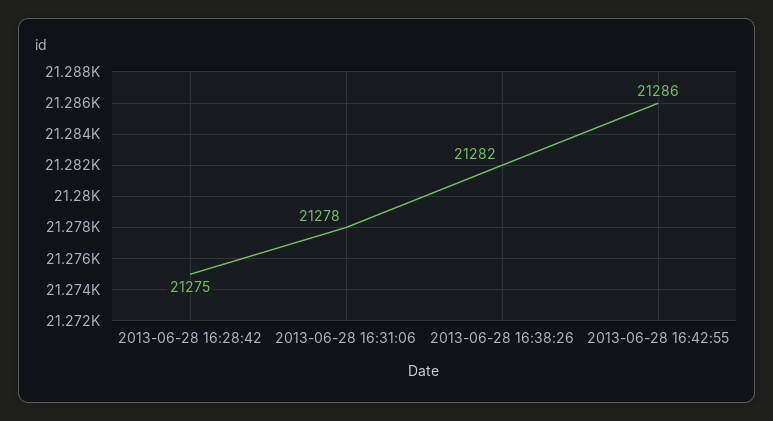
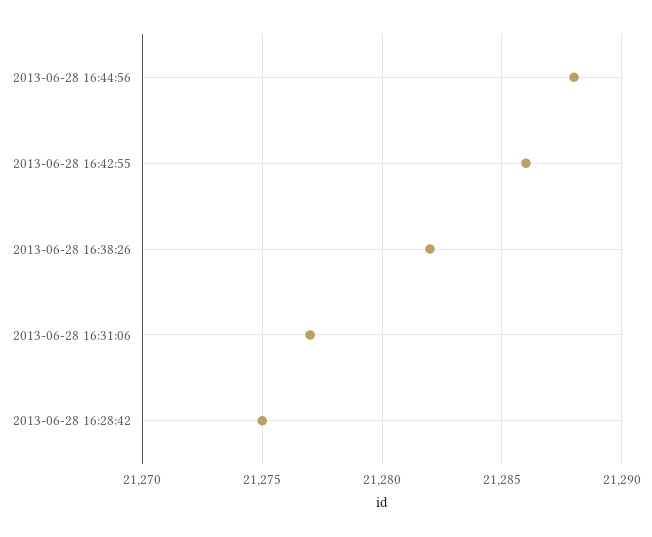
2013-06-28 16:31:06: 21278 -> 21277
2013-06-28 16:44:56: none -> 21288

